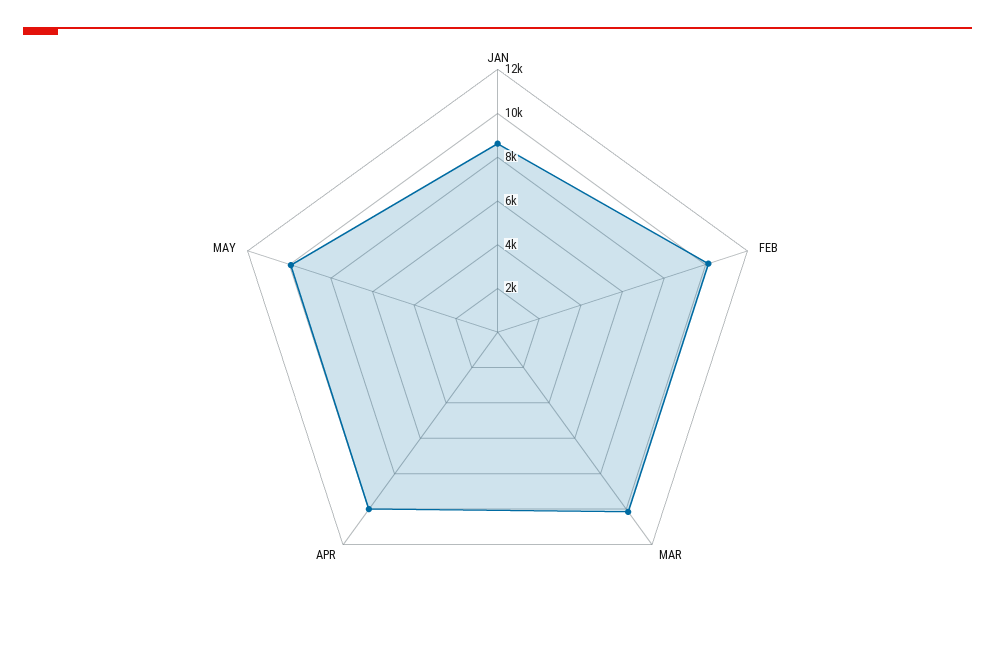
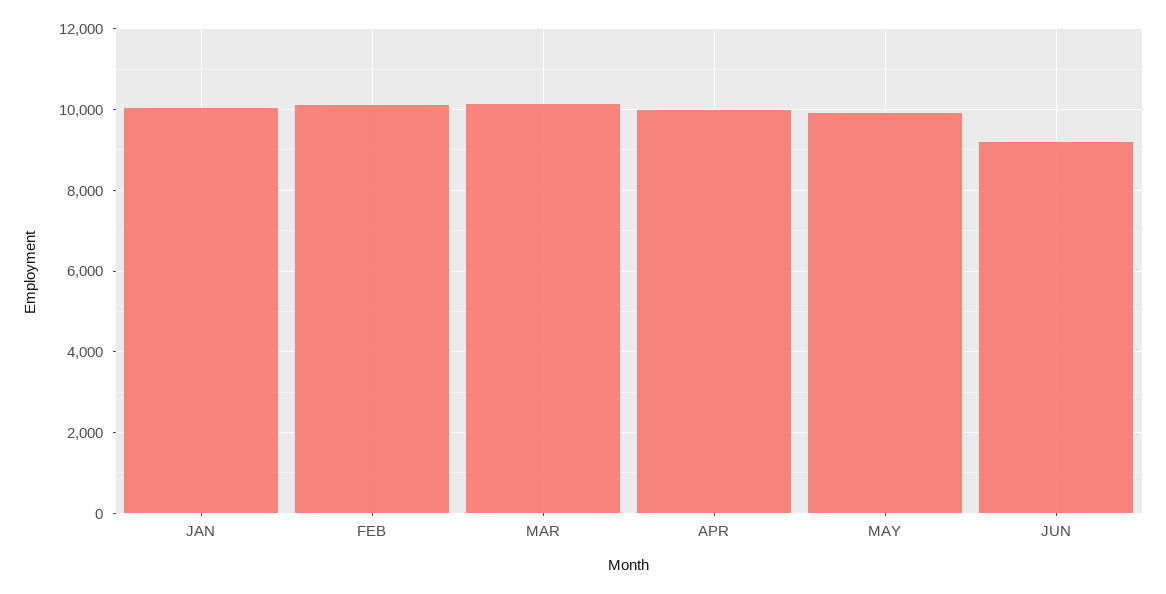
JAN: 8500 -> 10000
JUN: none -> 9200

